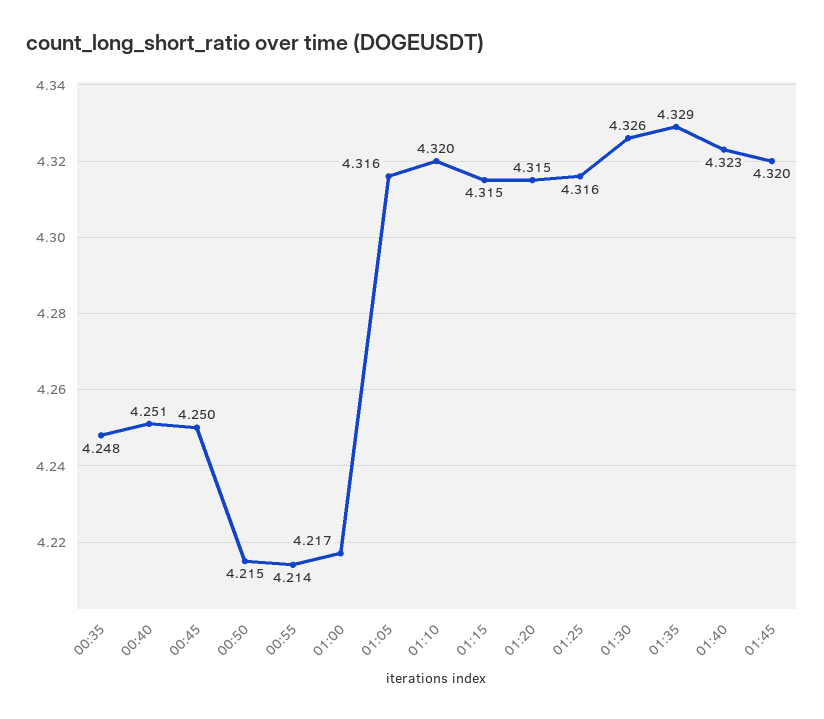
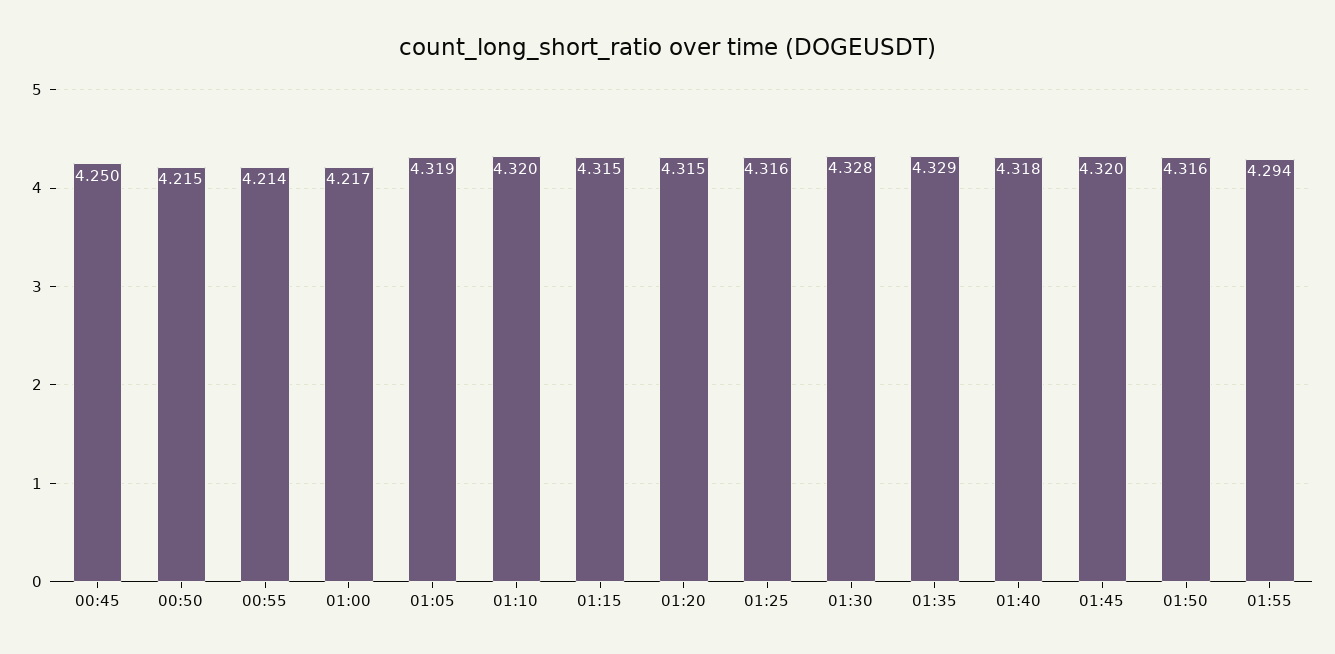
00:35: 4.248 -> none
00:40: 4.251 -> none
01:05: 4.316 -> 4.319
01:30: 4.326 -> 4.328
01:40: 4.323 -> 4.318
01:50: none -> 4.316
01:55: none -> 4.294

